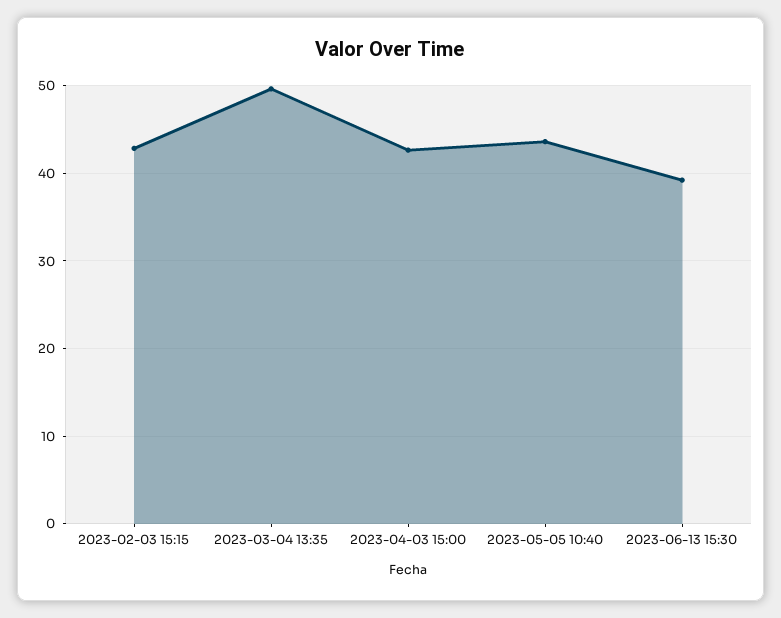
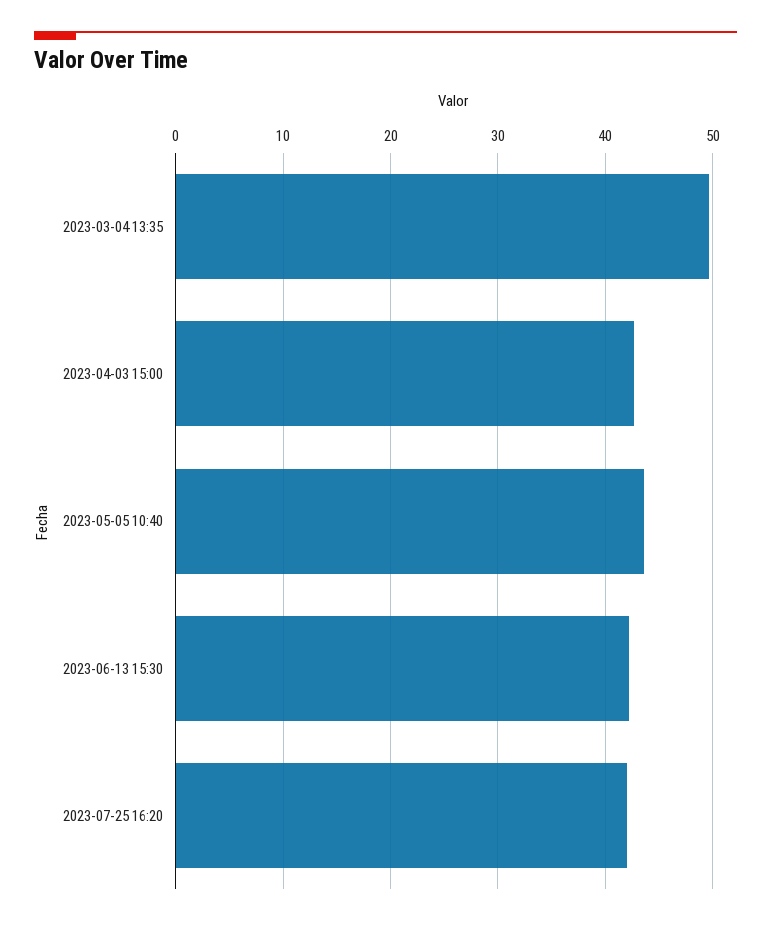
2023-02-03 15:15: 43 -> none
2023-06-13 15:30: 39 -> 42
2023-07-25 16:20: none -> 42

